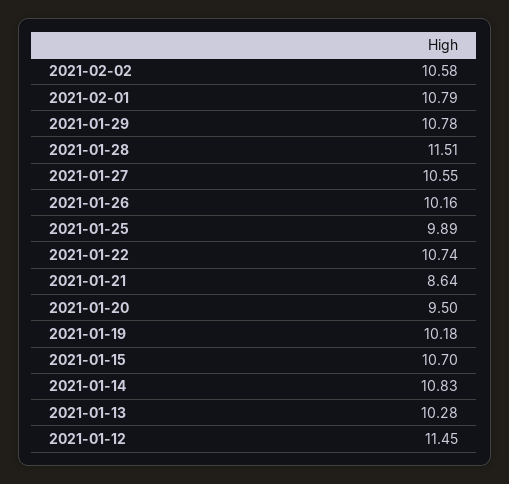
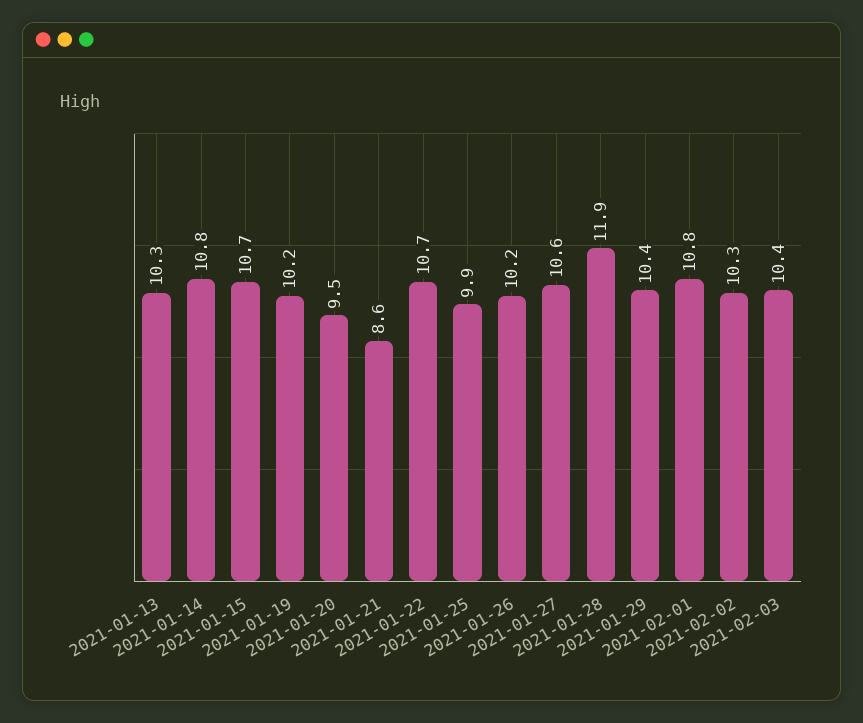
2021-02-02: 10.58 -> 10.3
2021-01-29: 10.78 -> 10.4
2021-01-28: 11.51 -> 11.9
2021-01-12: 11.45 -> none
2021-02-03: none -> 10.4

